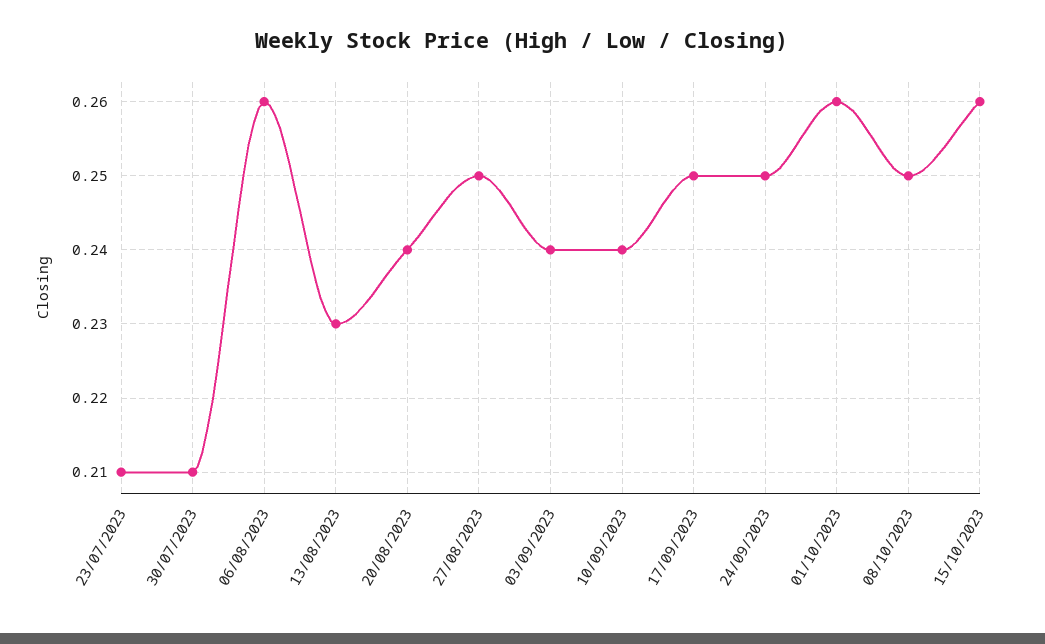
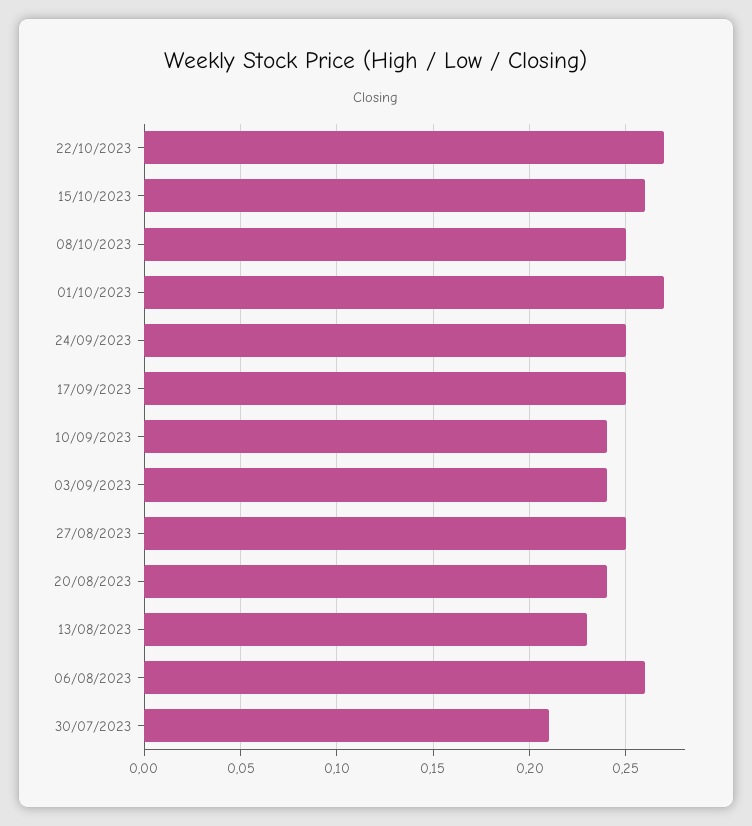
23/07/2023: 0.21 -> none
01/10/2023: 0.26 -> 0.27
22/10/2023: none -> 0.27

